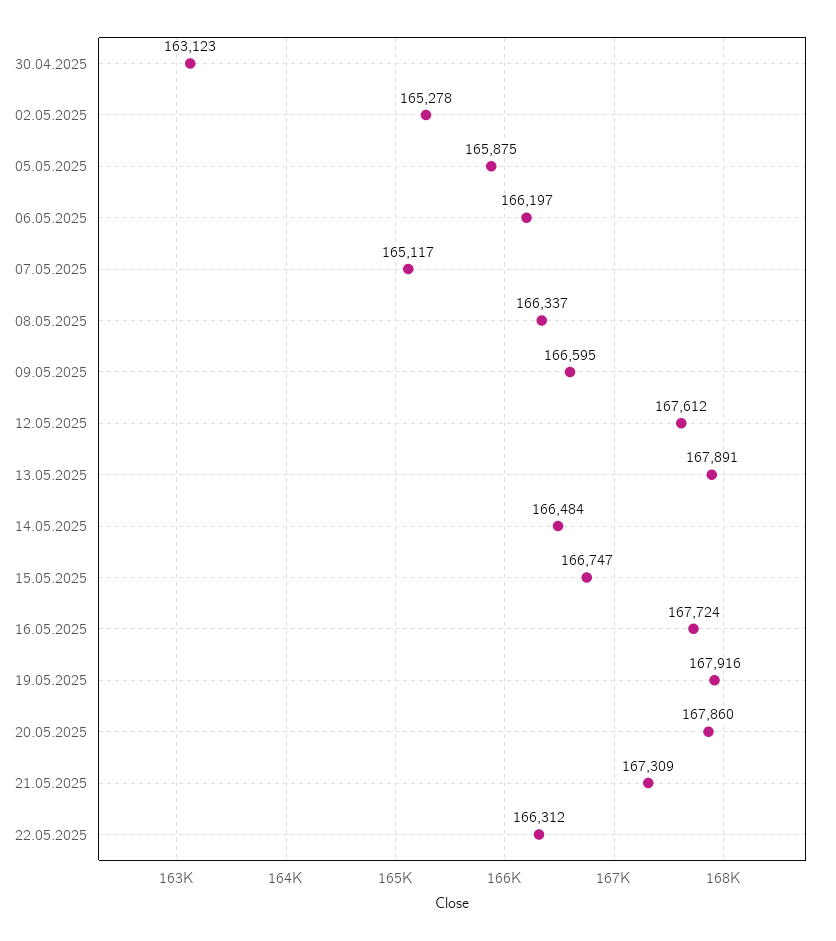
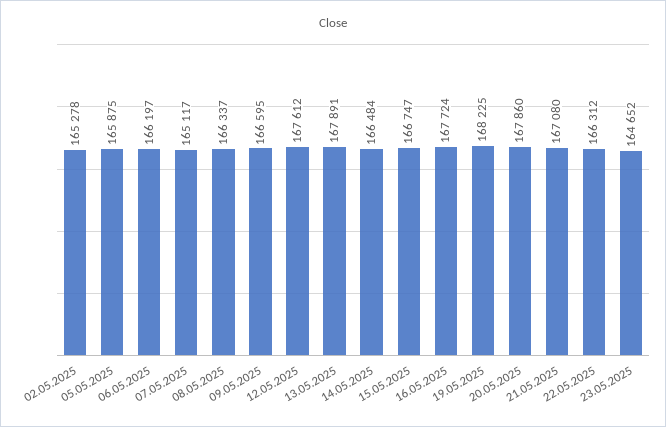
30.04.2025: 163123 -> none
19.05.2025: 167916 -> 168225
21.05.2025: 167309 -> 167080
23.05.2025: none -> 164652

